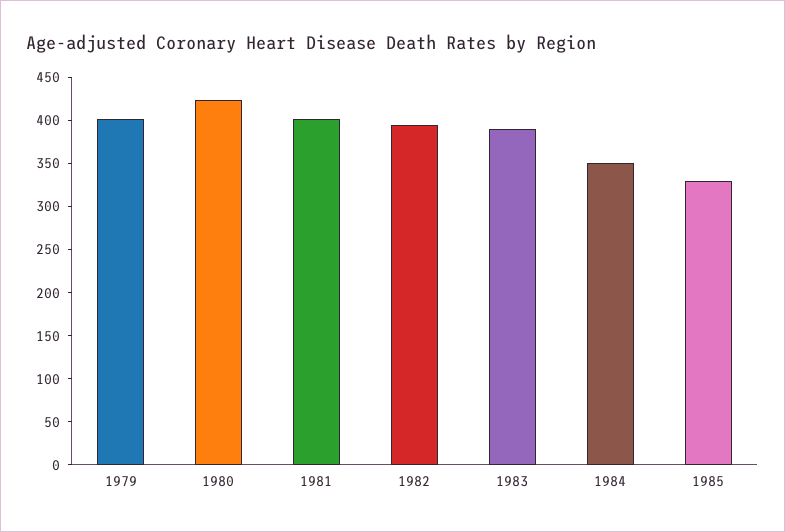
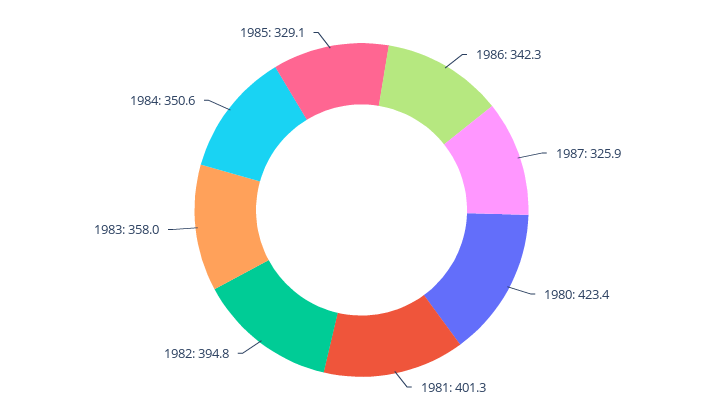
1979: 400 -> none
1983: 390 -> 358
1986: none -> 342.3
1987: none -> 325.9

